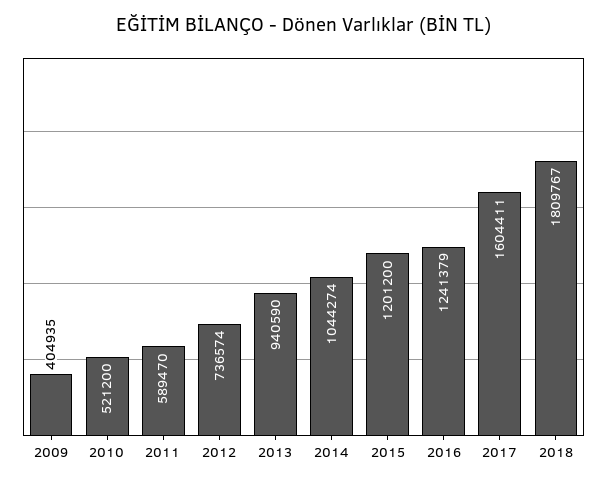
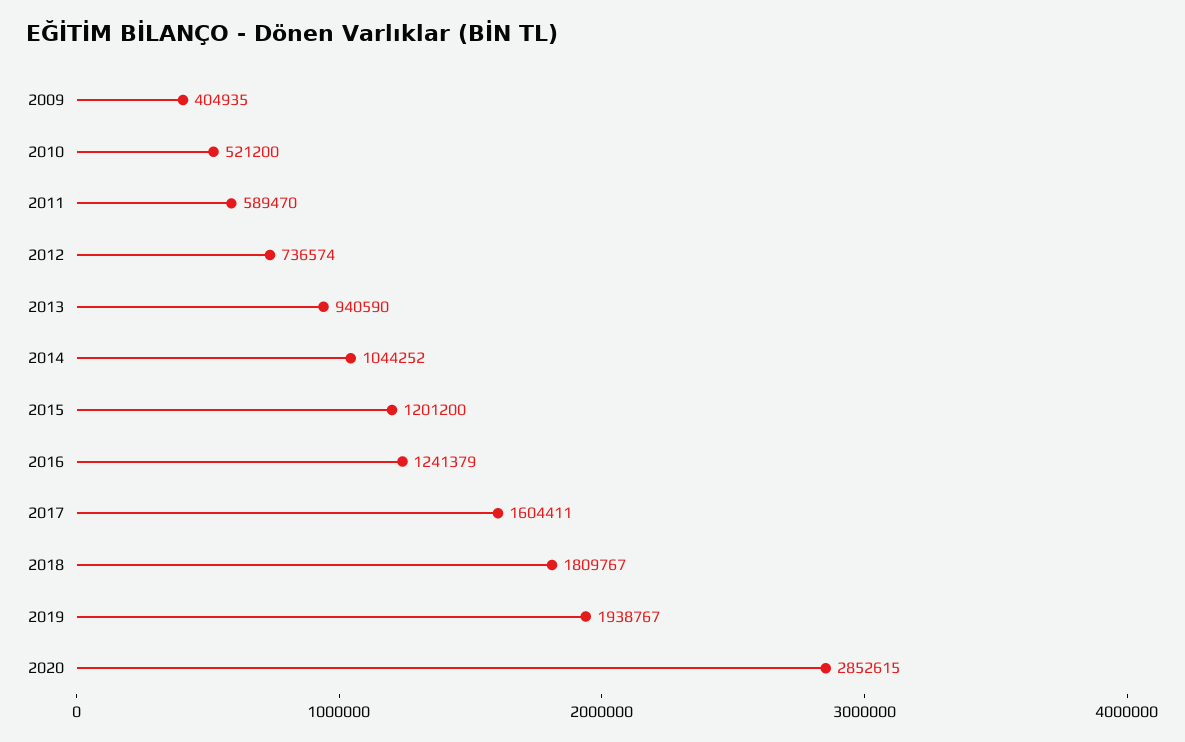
2014: 1044274 -> 1044252
2019: none -> 1938767
2020: none -> 2852615

